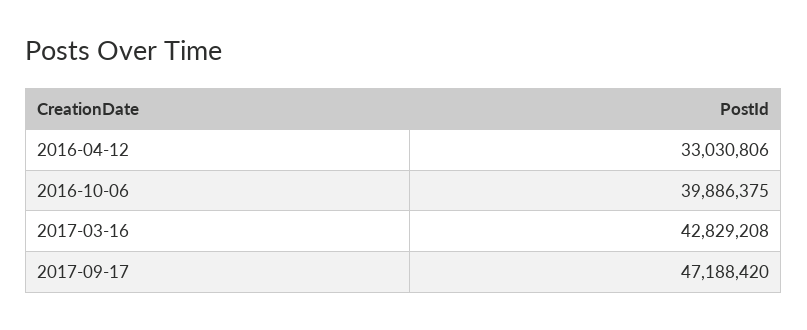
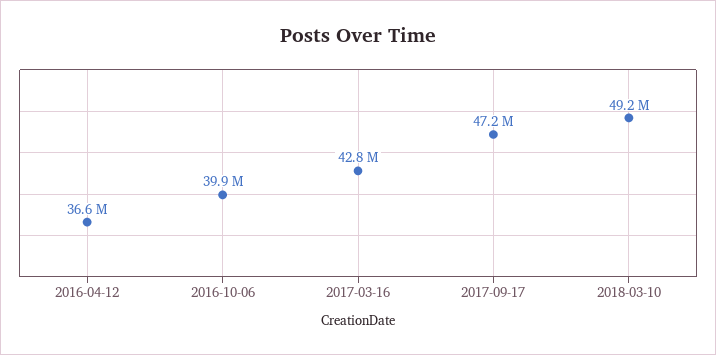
2016-04-12: 33030806 -> 36600000
2018-03-10: none -> 49200000

